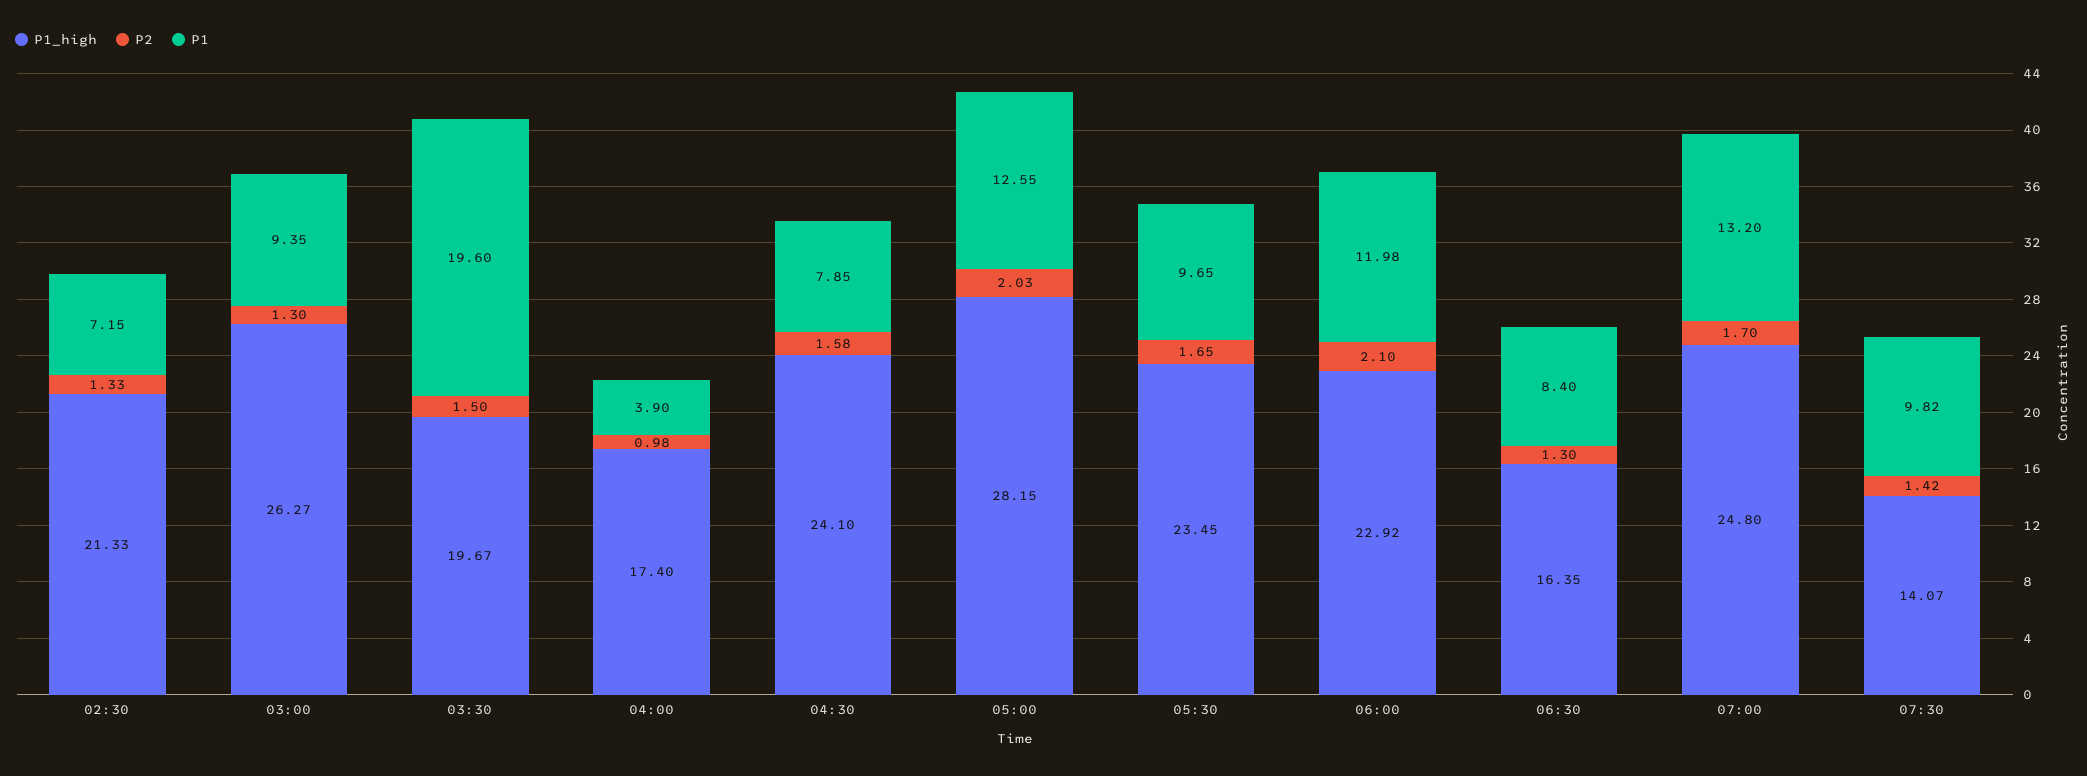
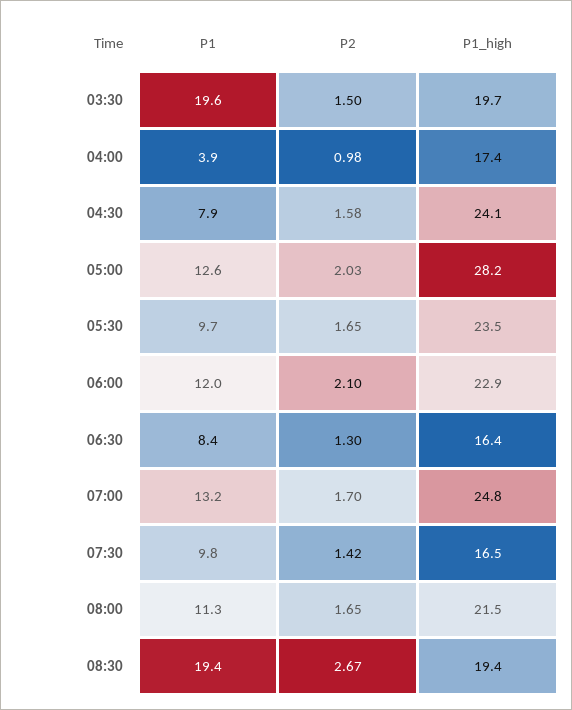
P1_high, 02:30: 21.33 -> none
P2, 02:30: 1.33 -> none
P1, 02:30: 7.15 -> none
P1_high, 03:00: 26.27 -> none
P2, 03:00: 1.3 -> none
P1, 03:00: 9.35 -> none
P1_high, 07:30: 14.07 -> 16.5
P1, 08:00: none -> 11.3
P2, 08:00: none -> 1.65
P1_high, 08:00: none -> 21.5
P1, 08:30: none -> 19.4
P2, 08:30: none -> 2.67
P1_high, 08:30: none -> 19.4

